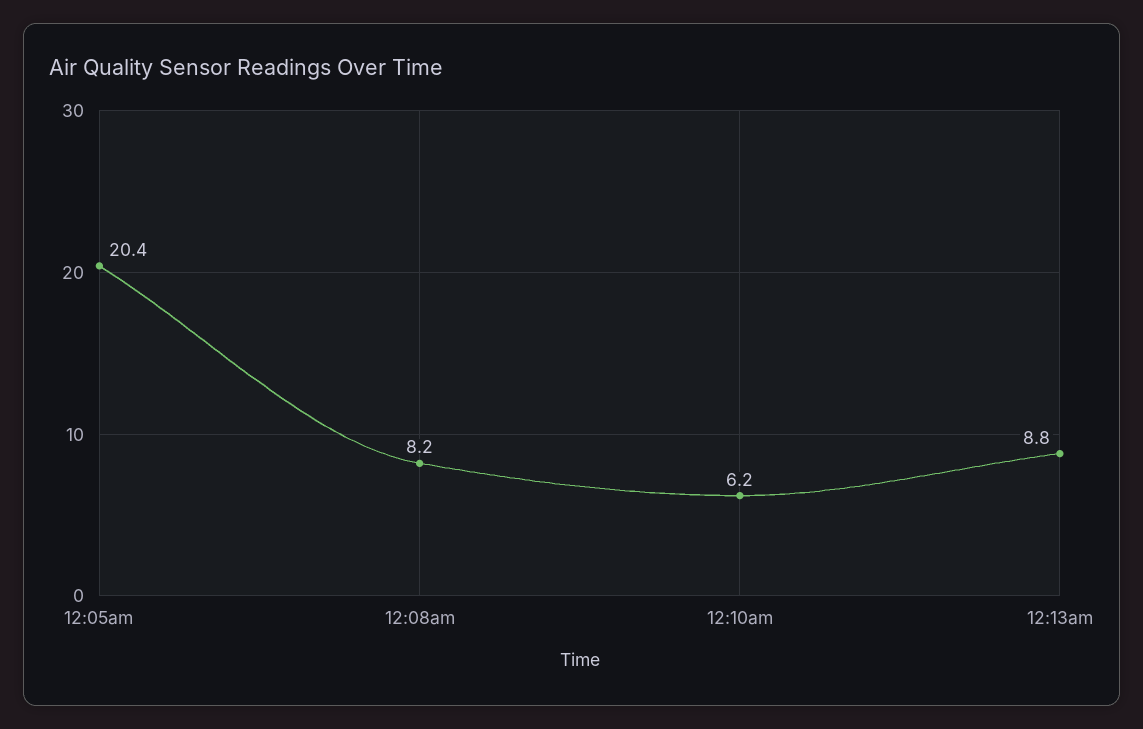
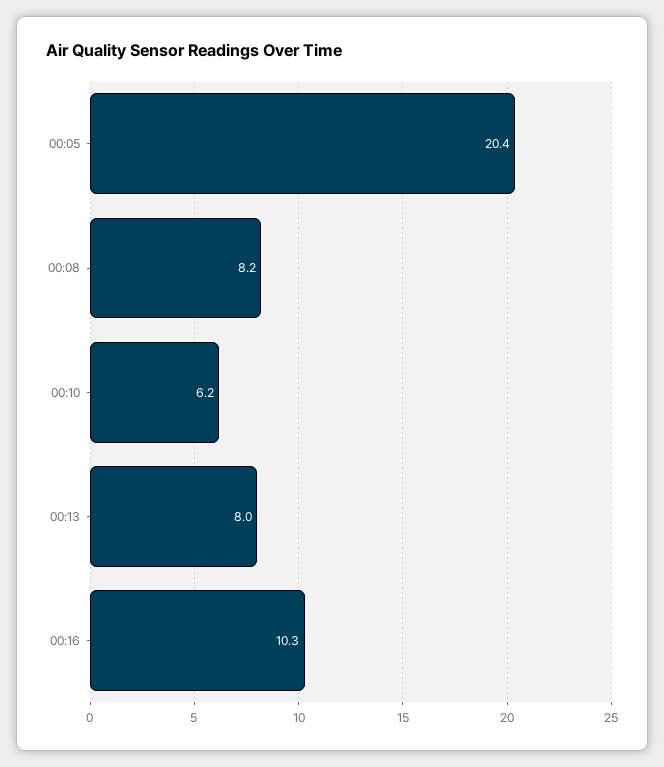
12:13am: 8.8 -> 8
00:16: none -> 10.3

